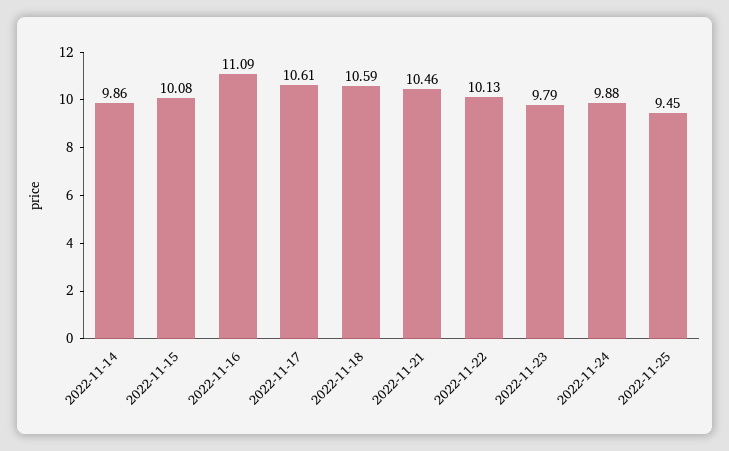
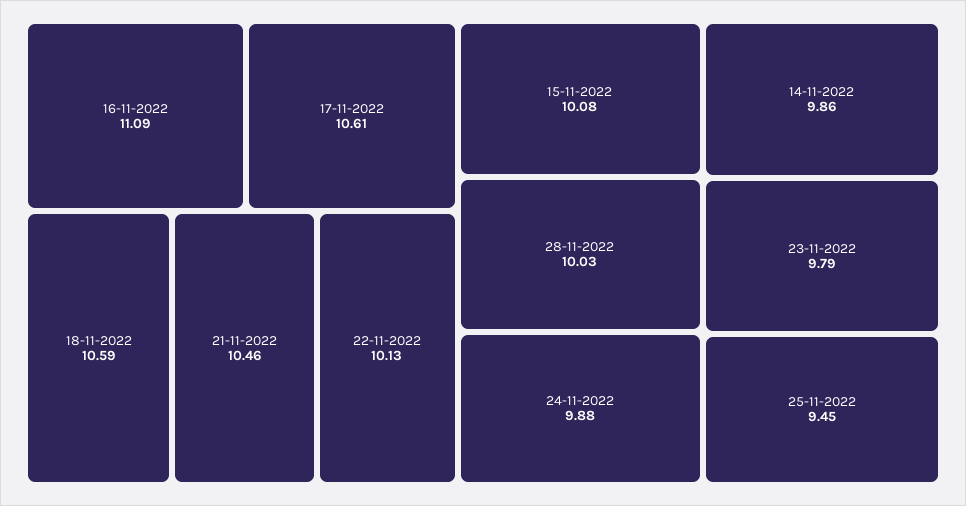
28-11-2022: none -> 10.03

